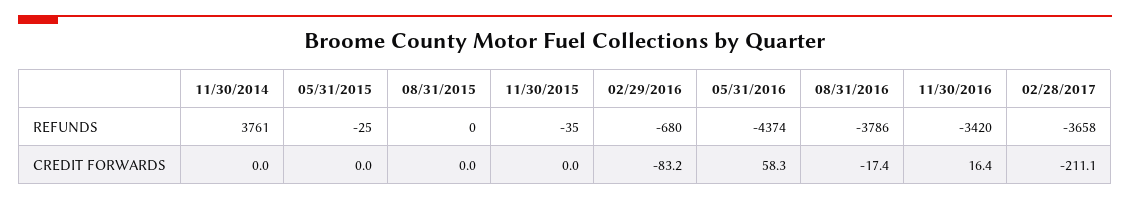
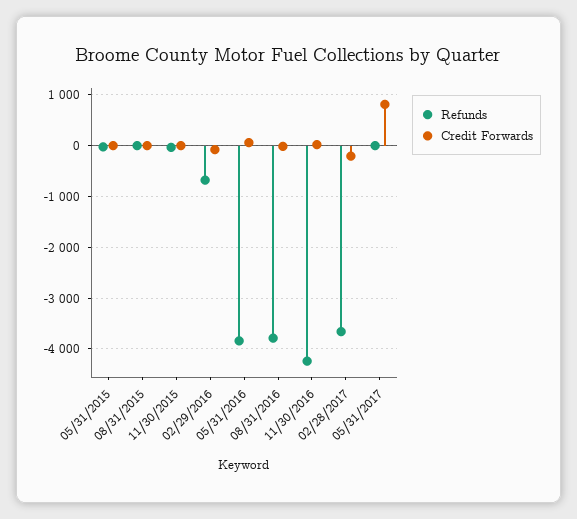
REFUNDS, 11/30/2014: 3761 -> none
REFUNDS, 05/31/2016: -4374 -> -3800
REFUNDS, 11/30/2016: -3420 -> -4200
CREDIT FORWARDS, 11/30/2014: 0 -> none
REFUNDS, 05/31/2017: none -> 0
CREDIT FORWARDS, 05/31/2017: none -> 800

